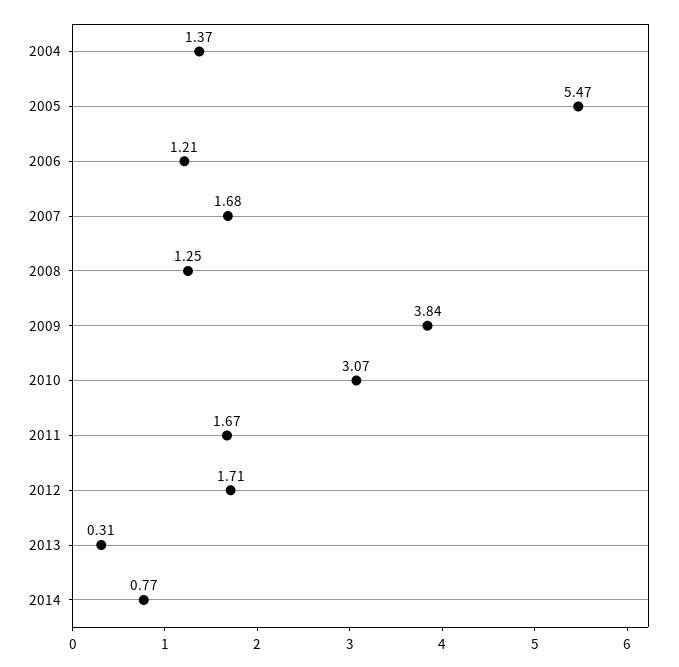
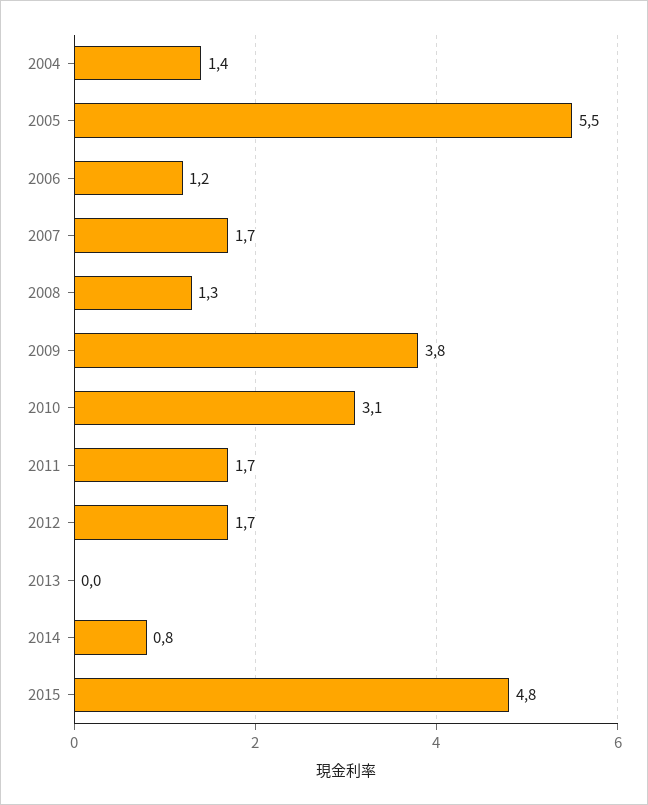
2013: 0.31 -> 0
2015: none -> 4.8

